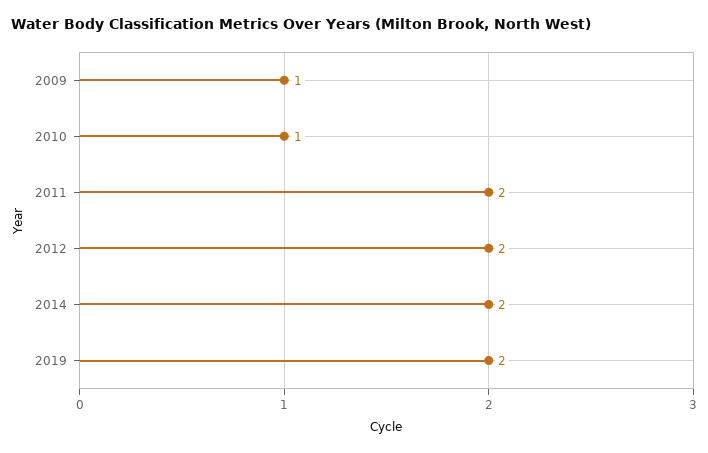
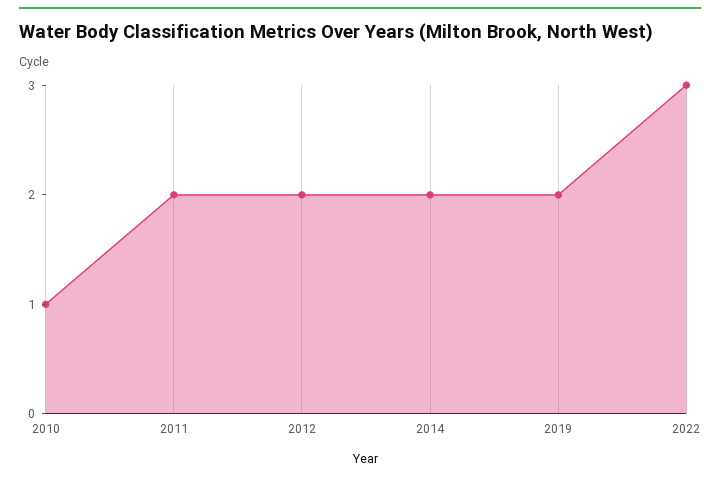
2009: 1 -> none
2022: none -> 3

